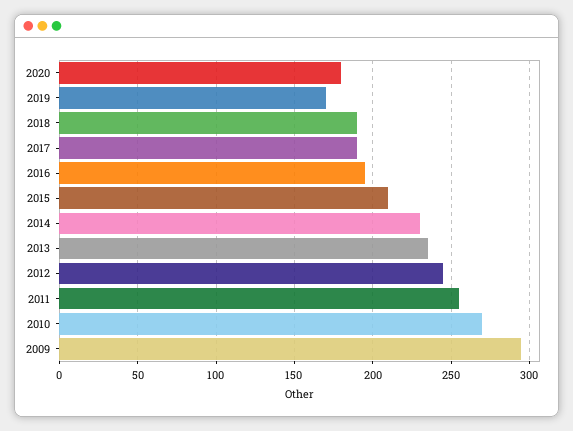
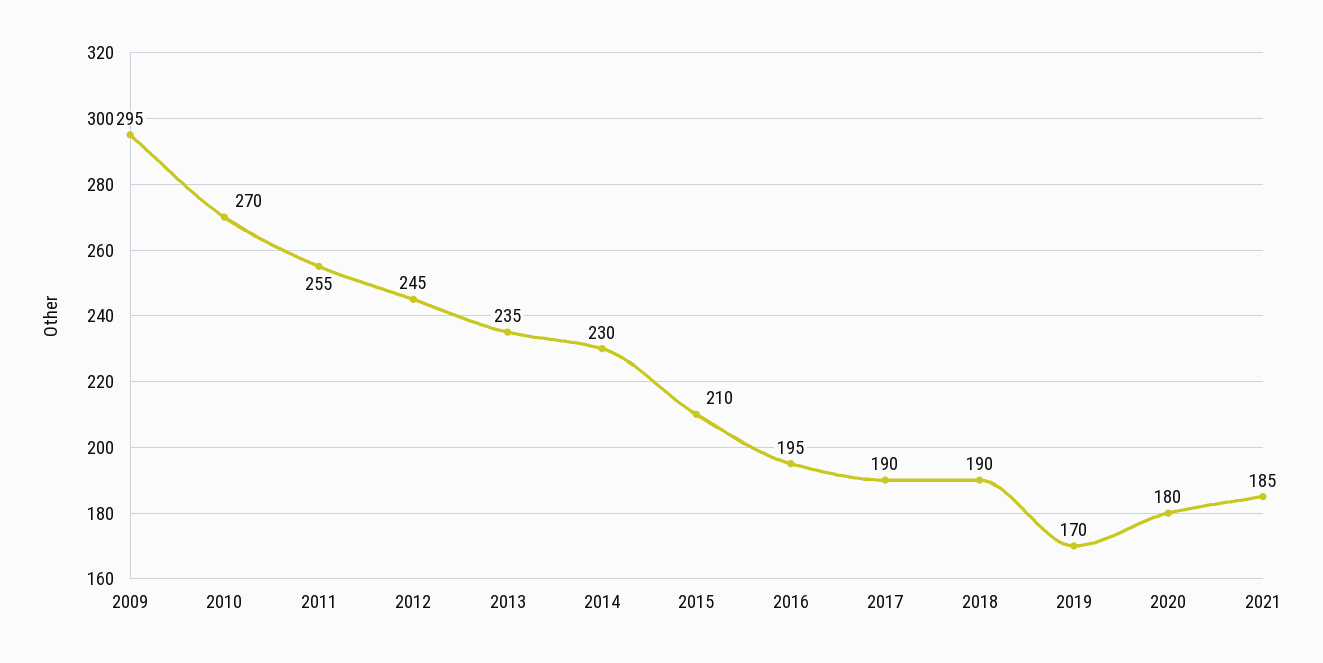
2021: none -> 185

